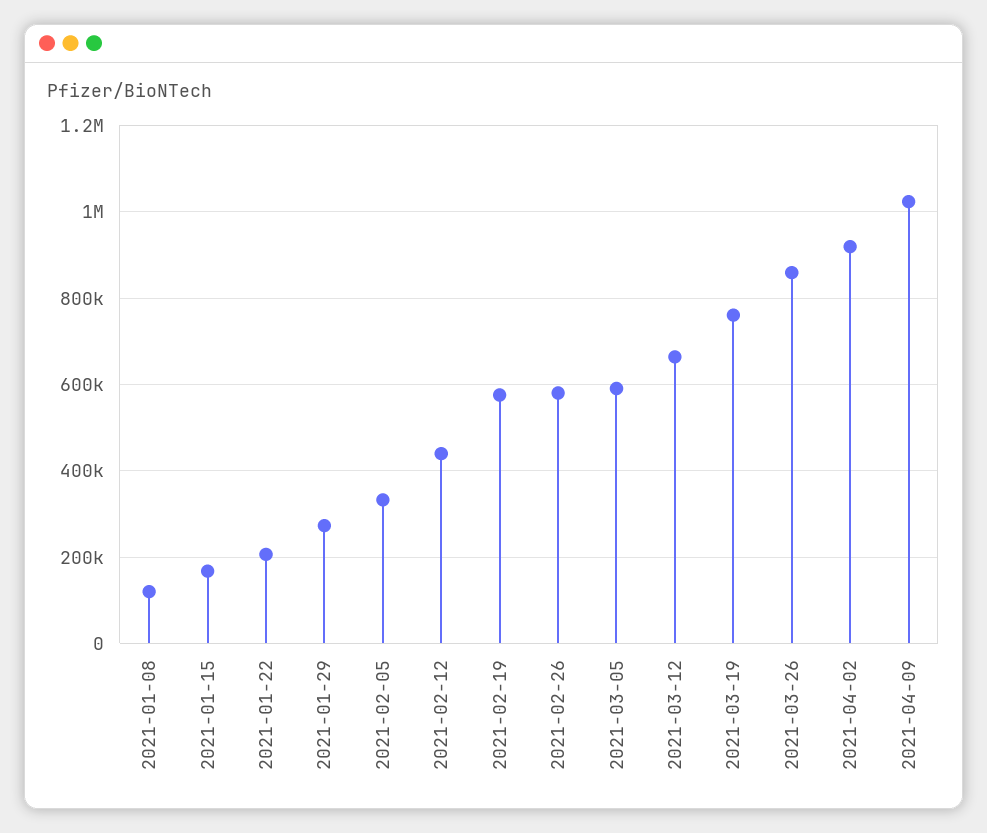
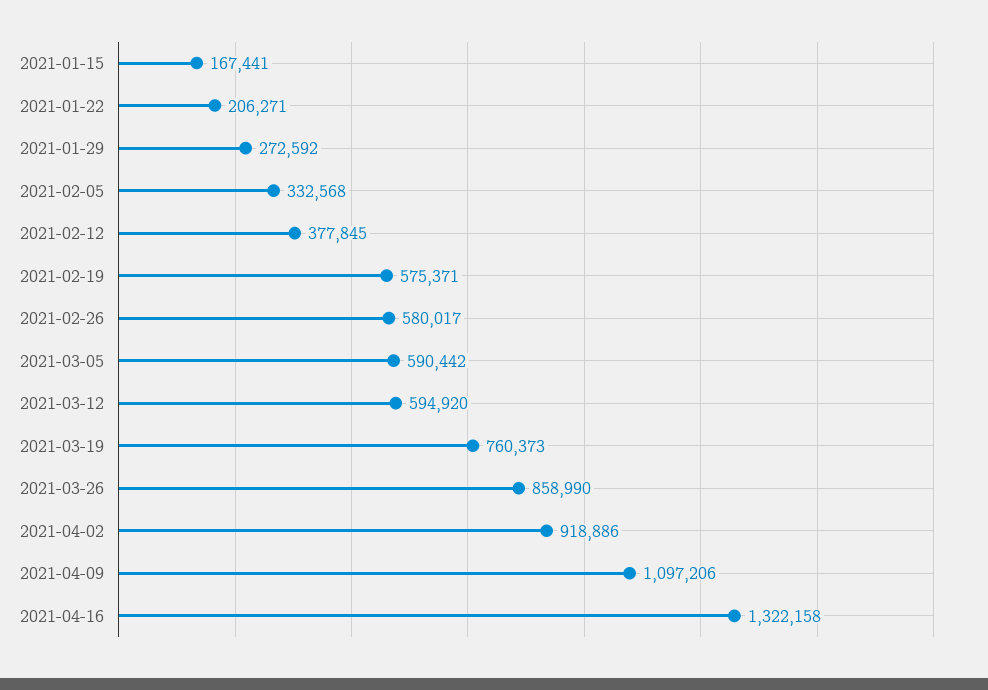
2021-01-08: 120000 -> none
2021-02-12: 440000 -> 377845
2021-03-12: 660000 -> 594920
2021-04-09: 1020000 -> 1097206
2021-04-16: none -> 1322158

